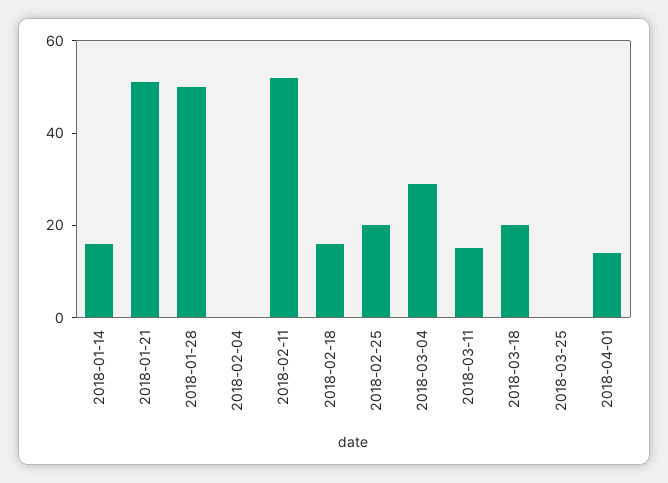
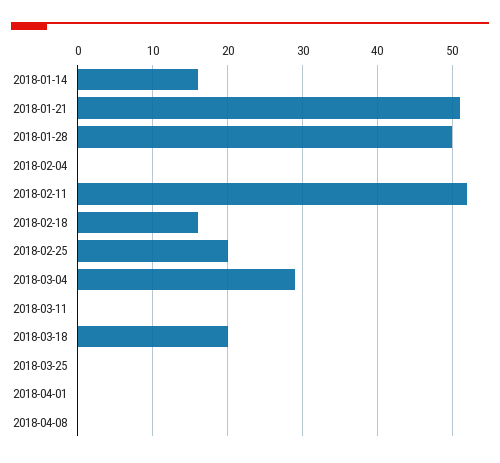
2018-03-11: 15 -> 0
2018-04-01: 15 -> 0
2018-04-08: none -> 0

